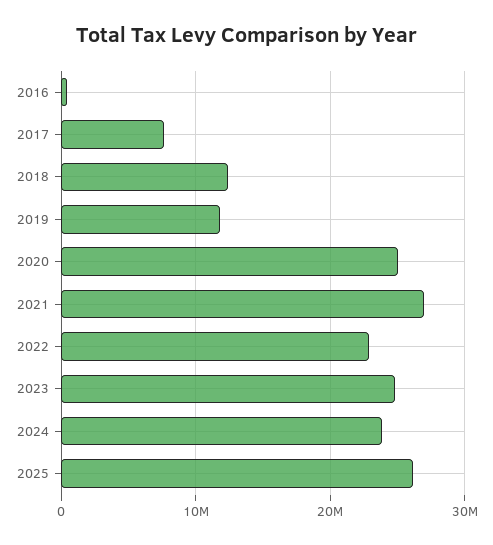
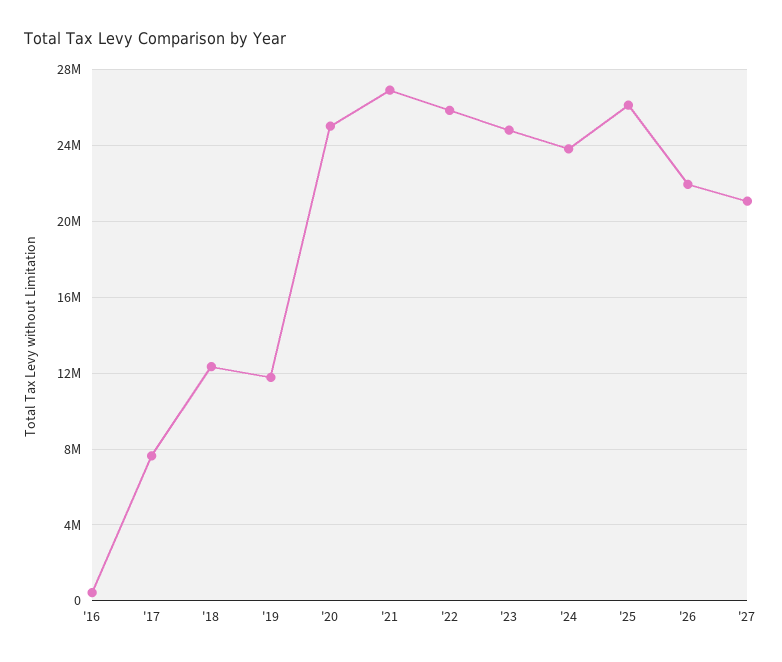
2022: 23000000 -> 26000000
'26: none -> 22000000
'27: none -> 21000000

